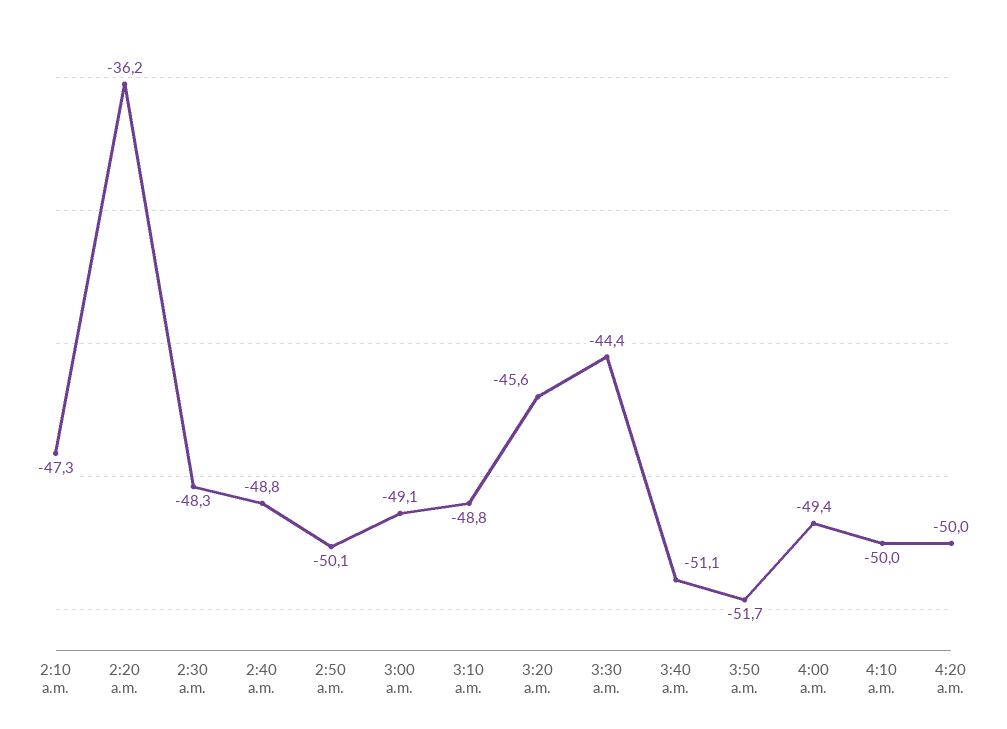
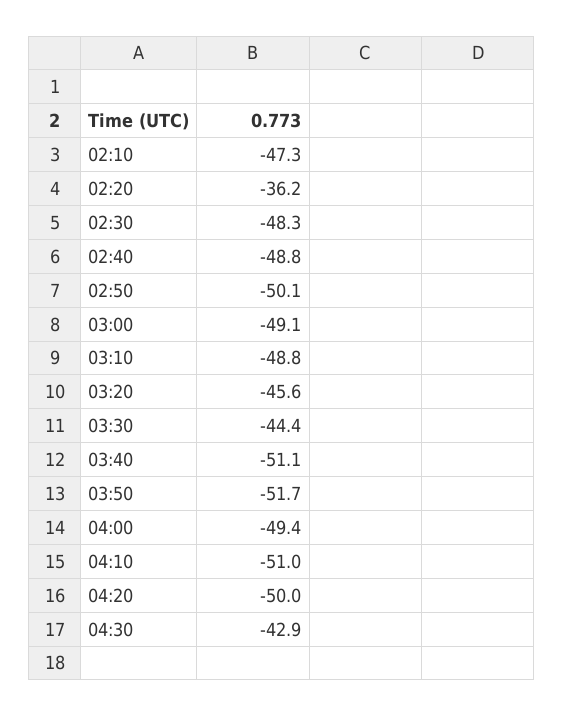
4:10 a.m.: -50 -> -51
04:30: none -> -42.9

